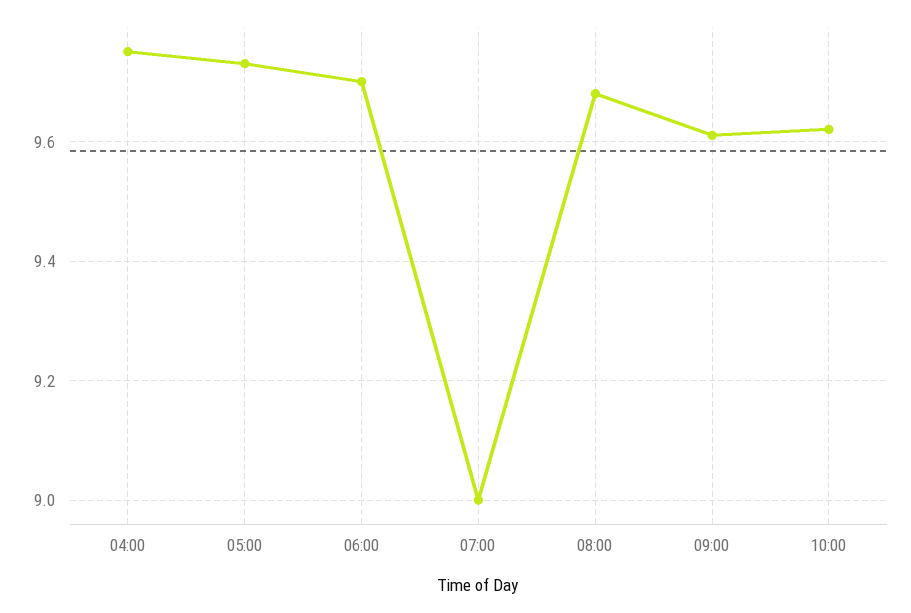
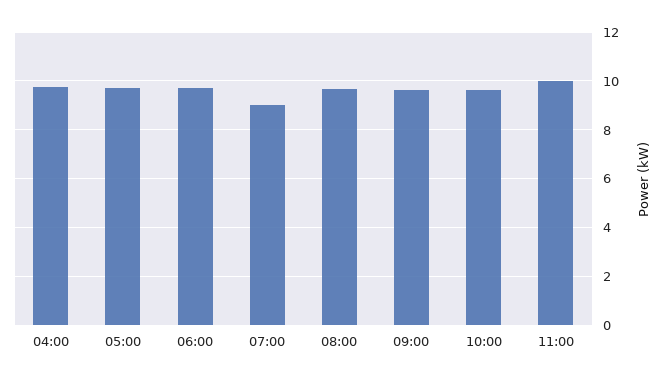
11:00: none -> 10

